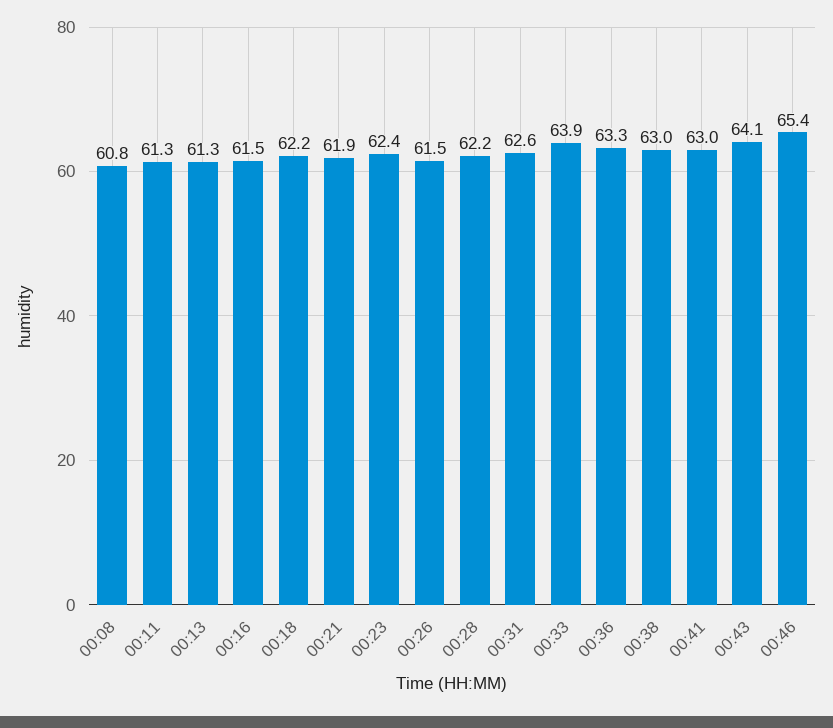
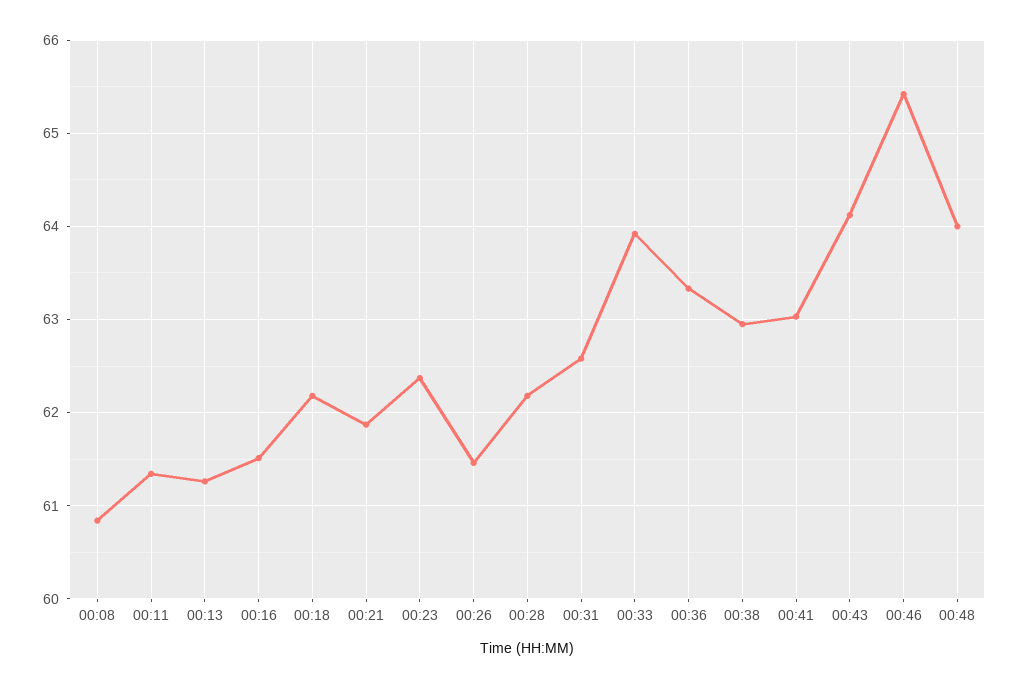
00:48: none -> 64

